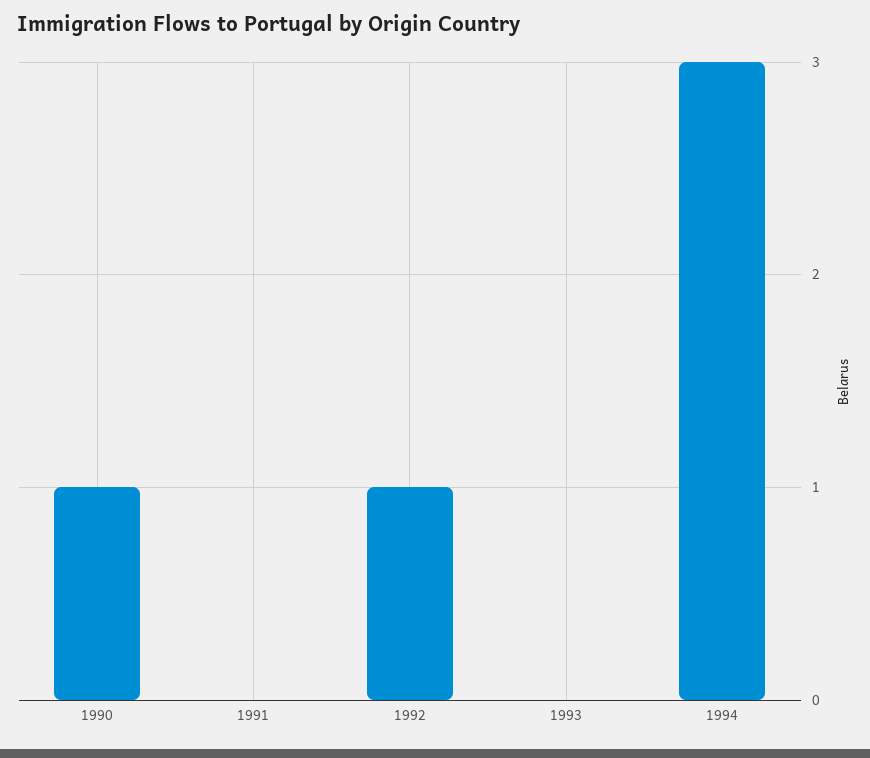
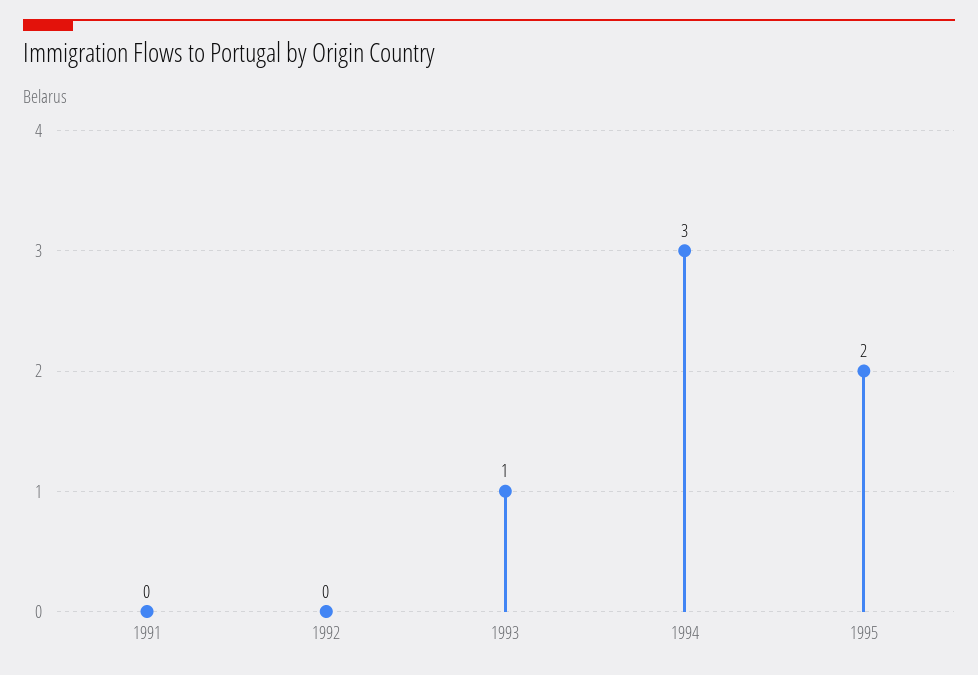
1990: 1 -> none
1992: 1 -> 0
1993: 0 -> 1
1995: none -> 2

